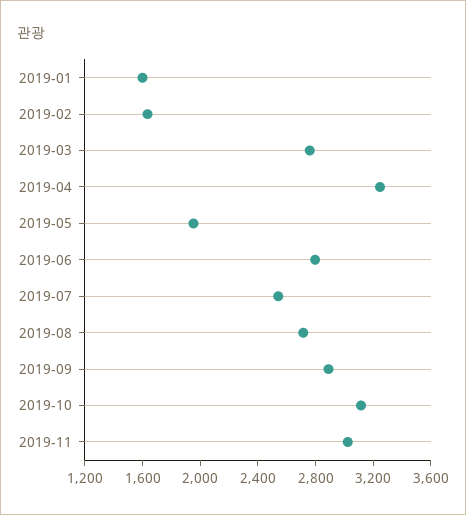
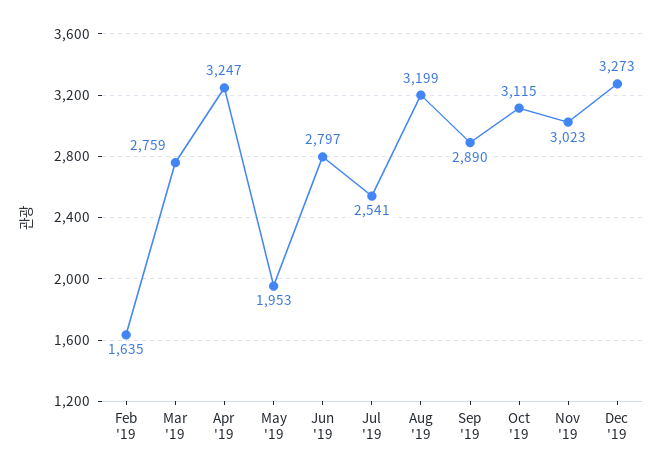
2019-01: 1600 -> none
2019-08: 2700 -> 3199
Dec '19: none -> 3273

